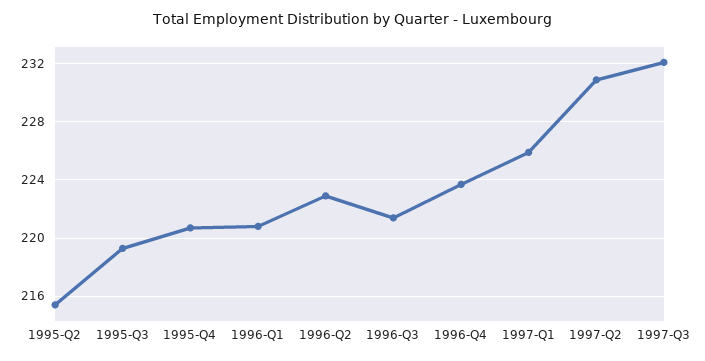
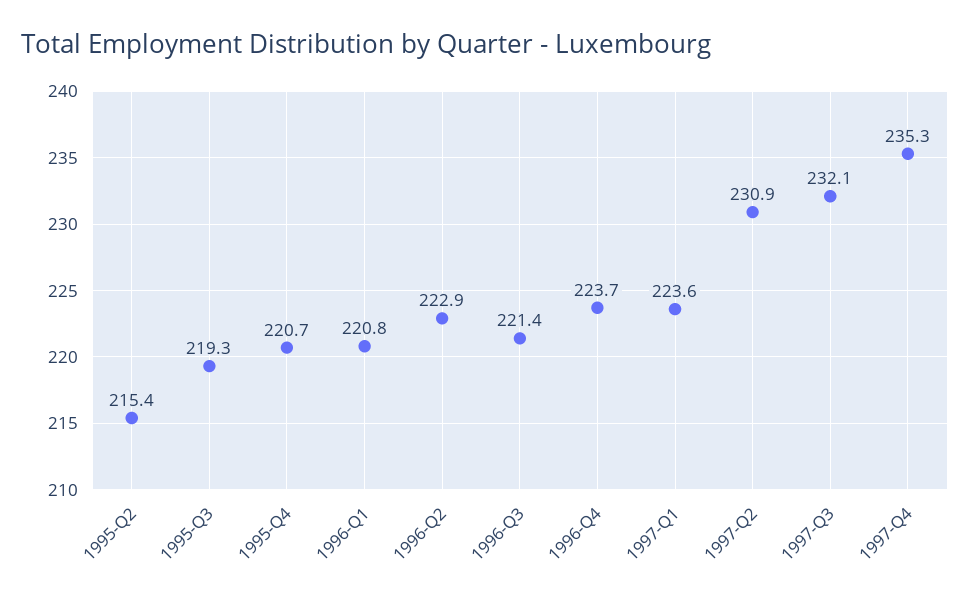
1997-Q1: 226 -> 223.6
1997-Q4: none -> 235.3

